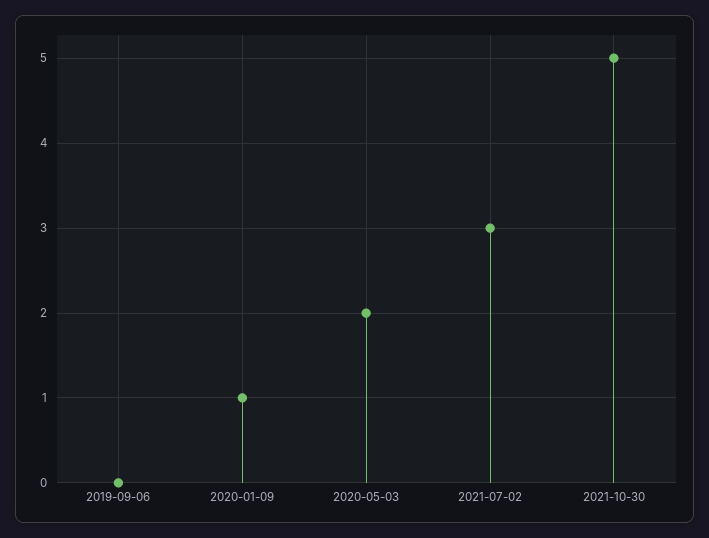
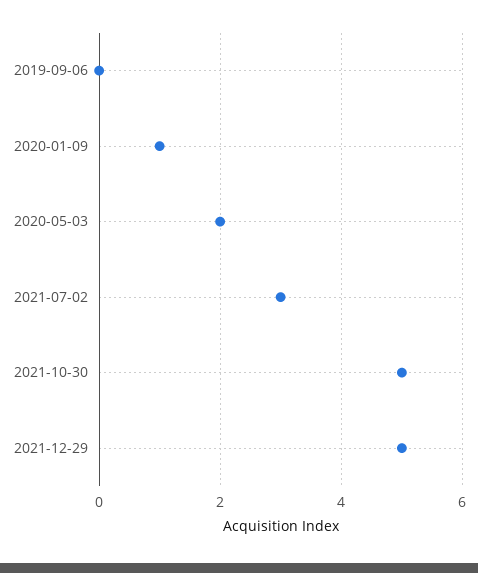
2021-12-29: none -> 5

